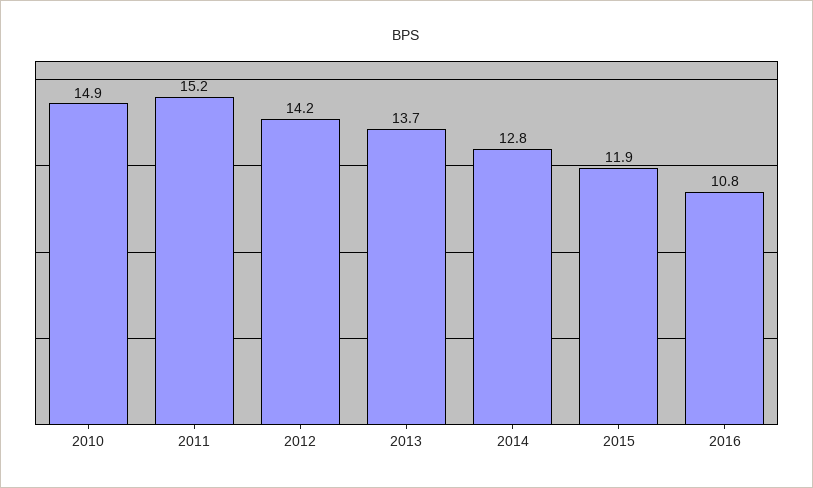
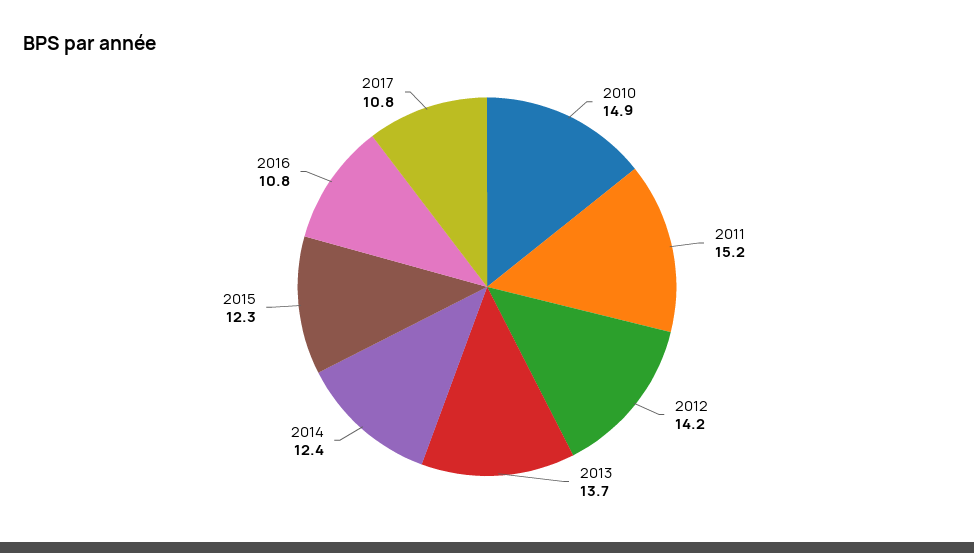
2014: 12.8 -> 12.4
2015: 11.9 -> 12.3
2017: none -> 10.8

